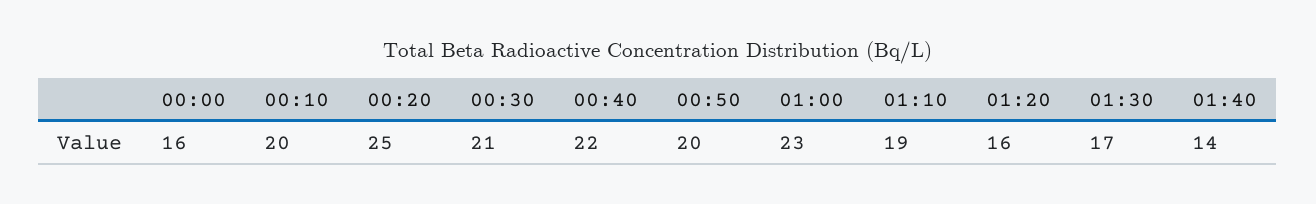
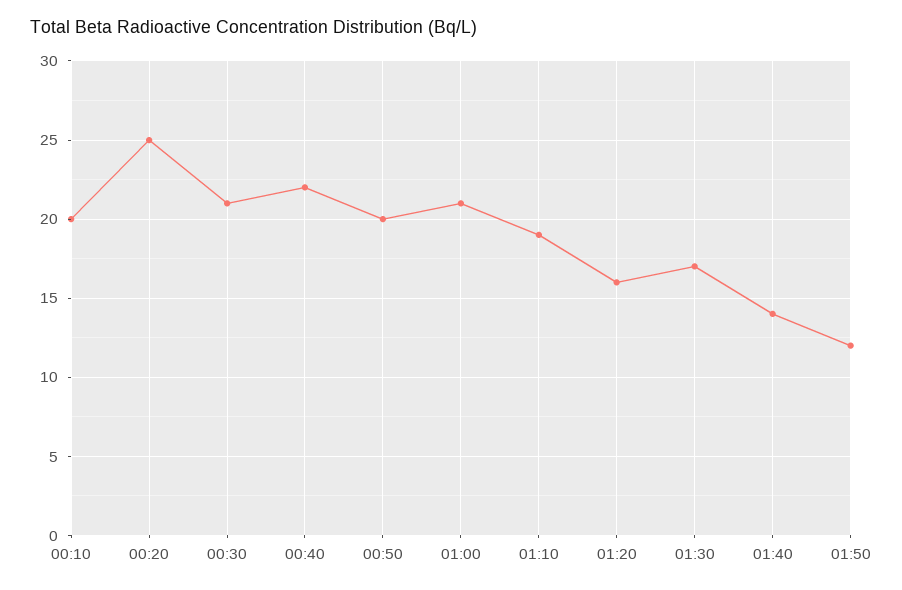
00:00: 16 -> none
01:00: 23 -> 21
01:50: none -> 12

